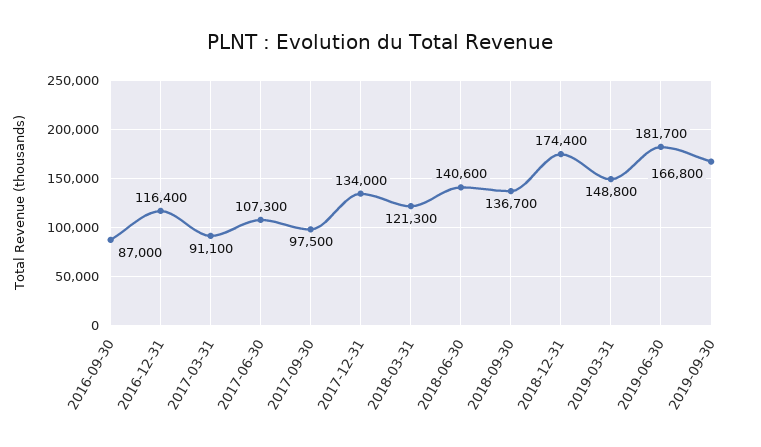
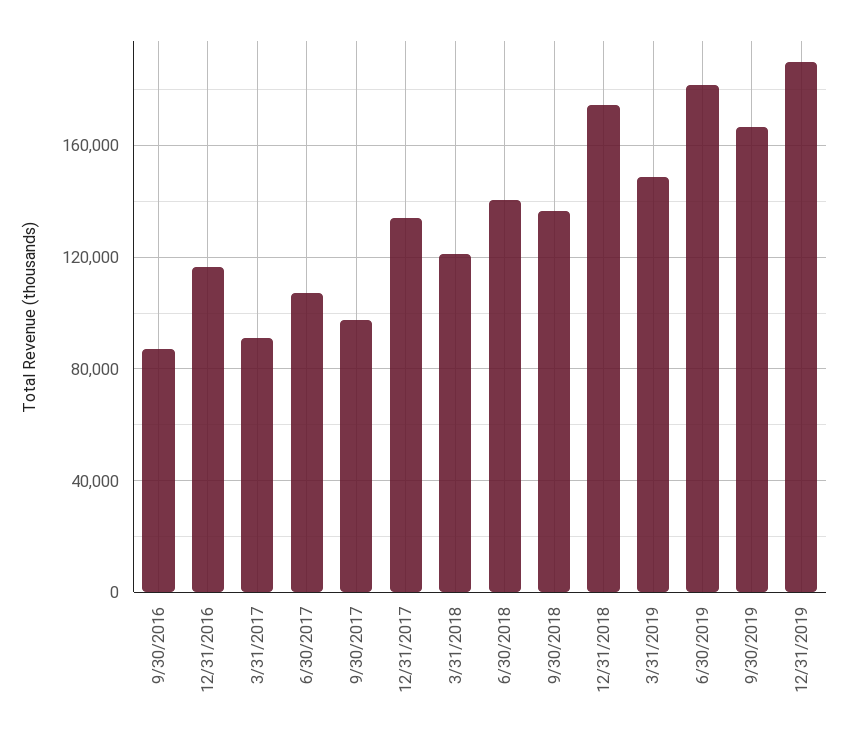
12/31/2019: none -> 190000

